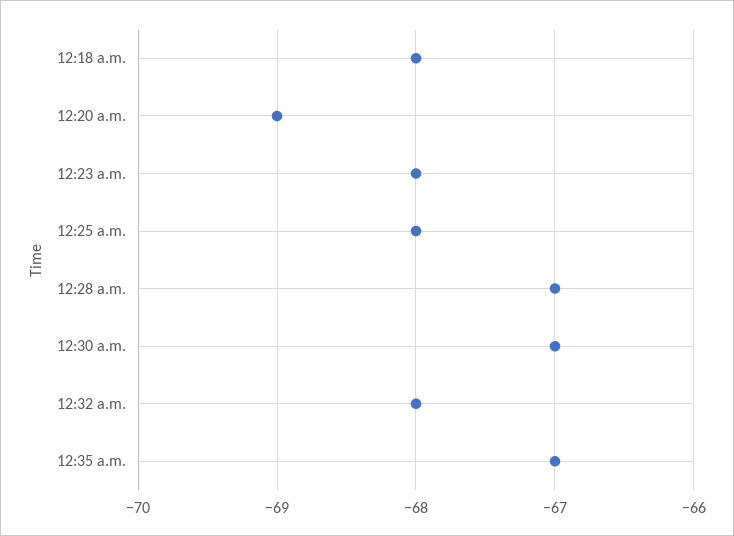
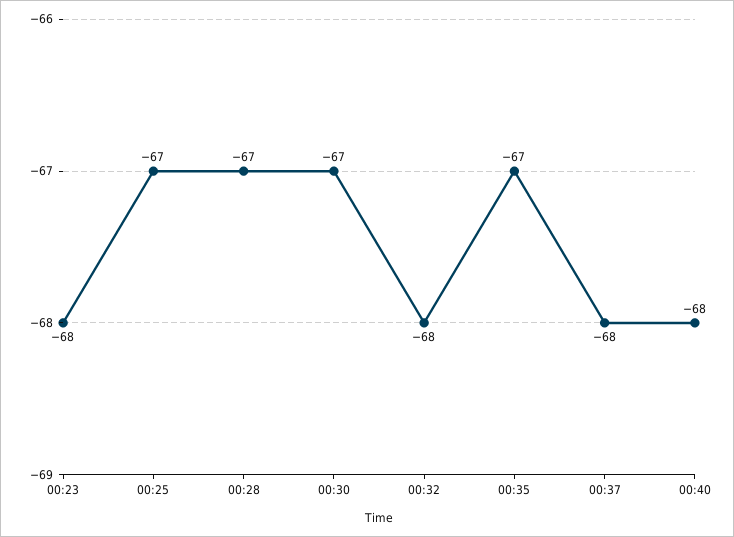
12:18 a.m.: -68 -> none
12:20 a.m.: -69 -> none
12:25 a.m.: -68 -> -67
00:37: none -> -68
00:40: none -> -68

